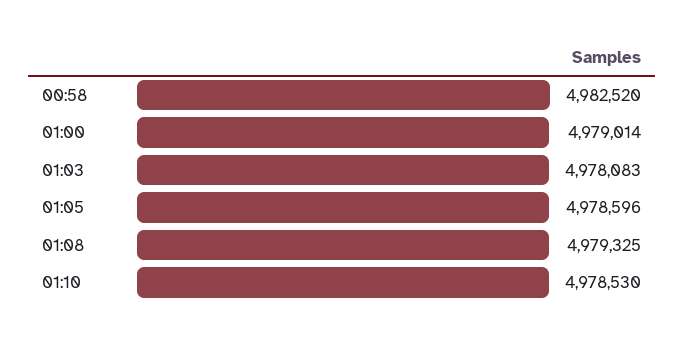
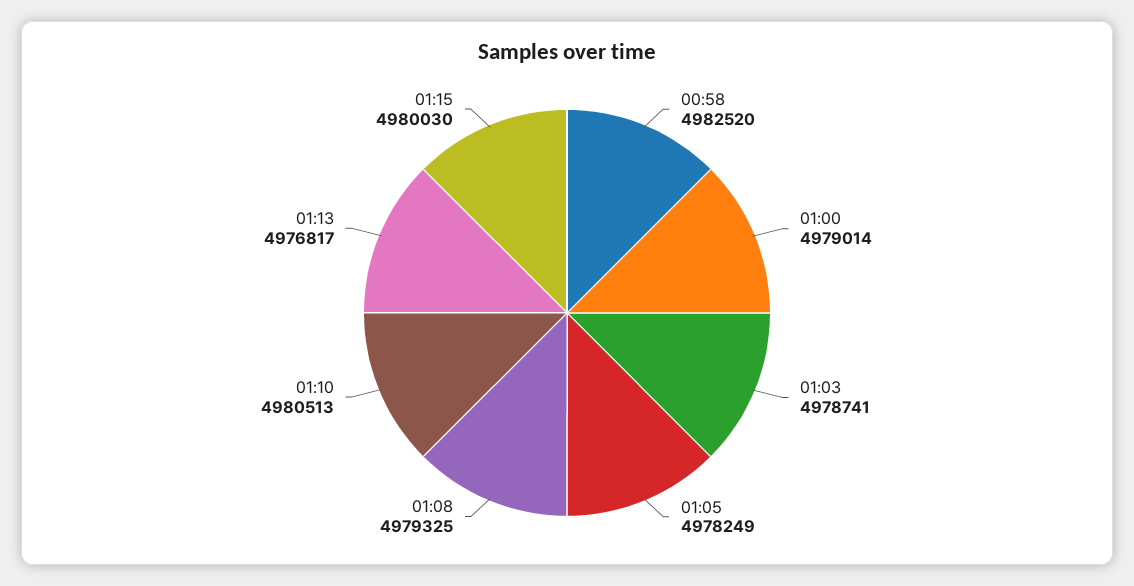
01:03: 4978083 -> 4978741
01:05: 4978596 -> 4978249
01:10: 4978530 -> 4980513
01:13: none -> 4976817
01:15: none -> 4980030

